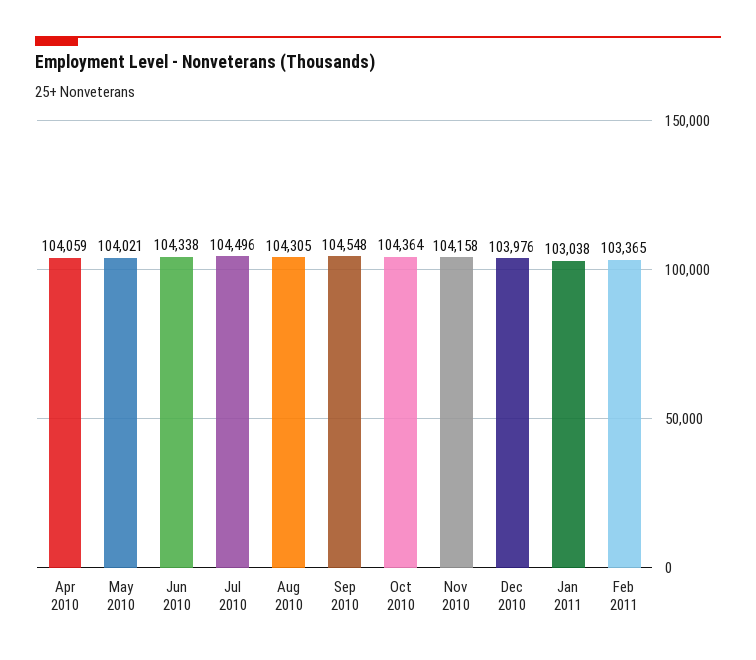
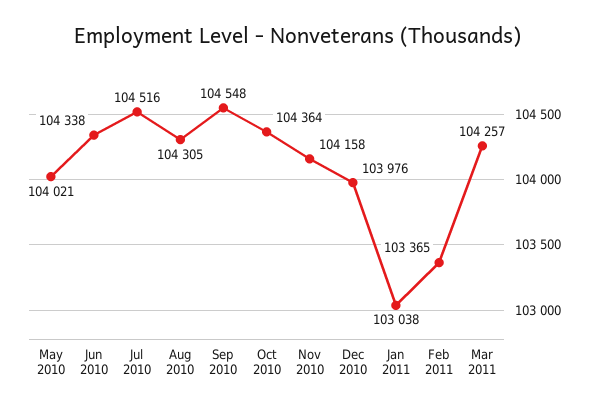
Apr 2010: 104059 -> none
Jul 2010: 104496 -> 104516
Mar 2011: none -> 104257

